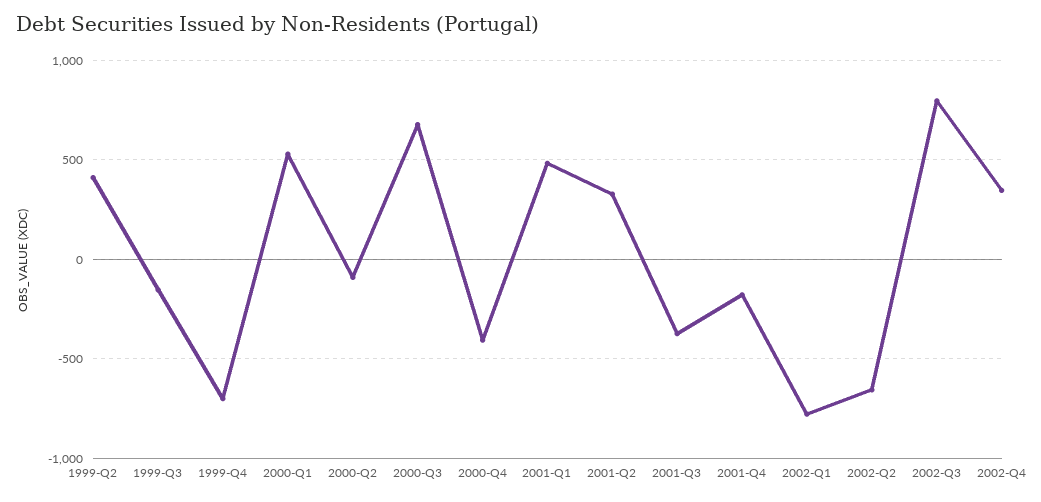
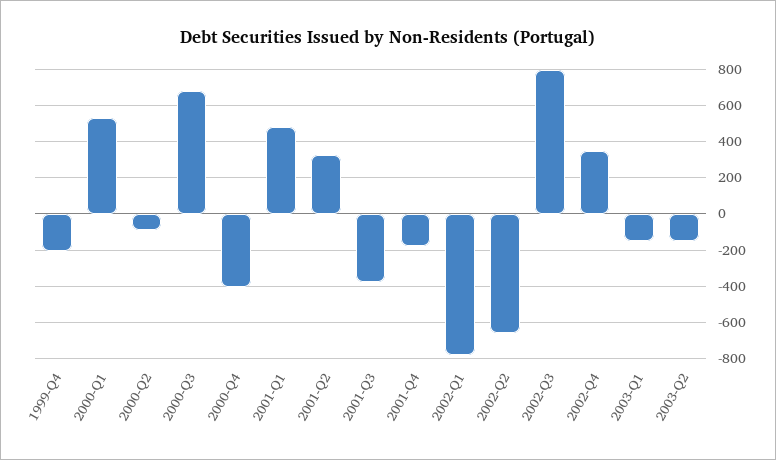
1999-Q2: 400 -> none
1999-Q3: -150 -> none
1999-Q4: -700 -> -200
2003-Q1: none -> -150
2003-Q2: none -> -150

